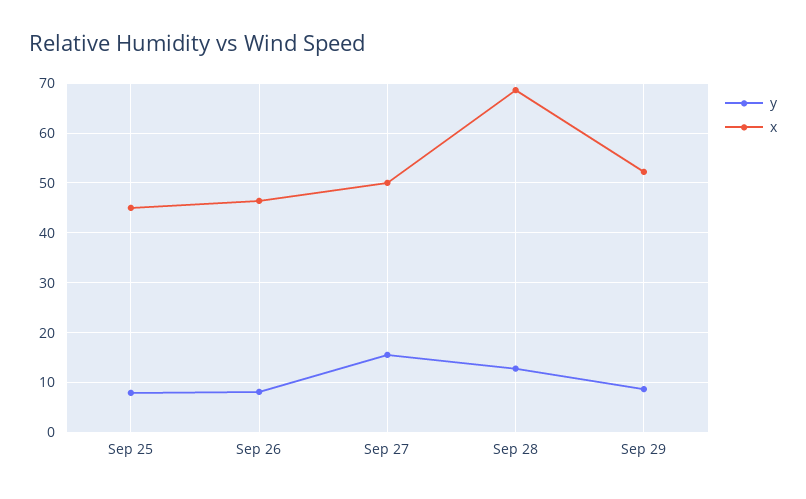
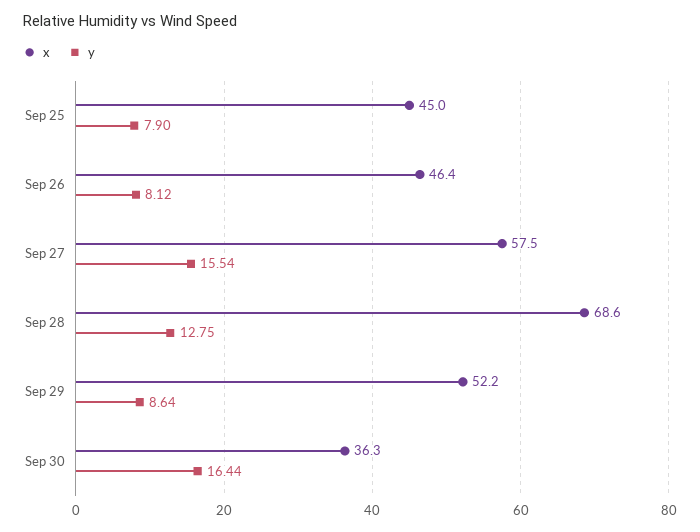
x, Sep 27: 50 -> 57.5
x, Sep 30: none -> 36.3
y, Sep 30: none -> 16.44

